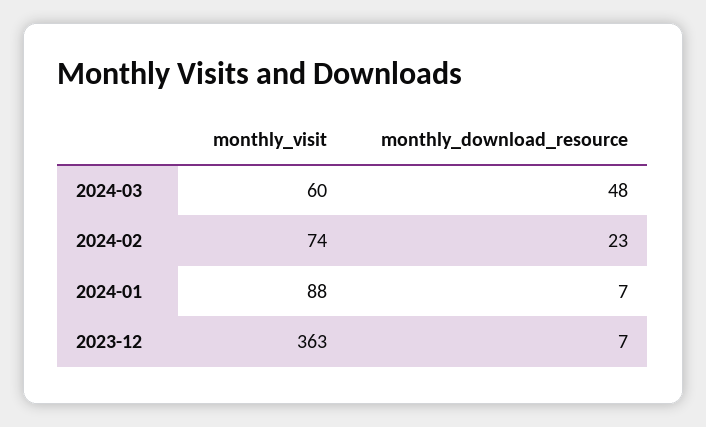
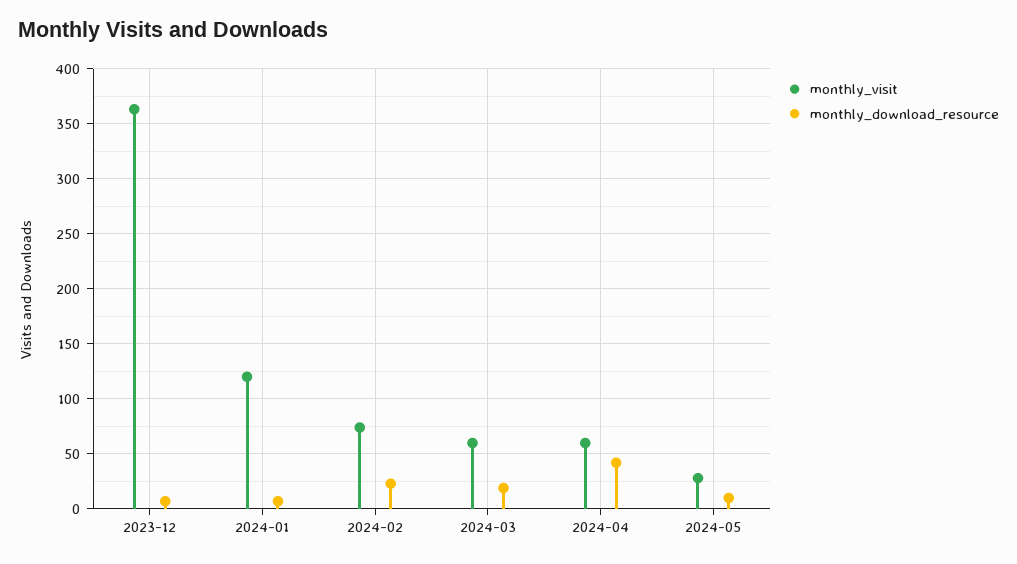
monthly_download_resource, 2024-03: 48 -> 20
monthly_visit, 2024-01: 88 -> 120
monthly_visit, 2024-04: none -> 60
monthly_download_resource, 2024-04: none -> 40
monthly_visit, 2024-05: none -> 30
monthly_download_resource, 2024-05: none -> 10

